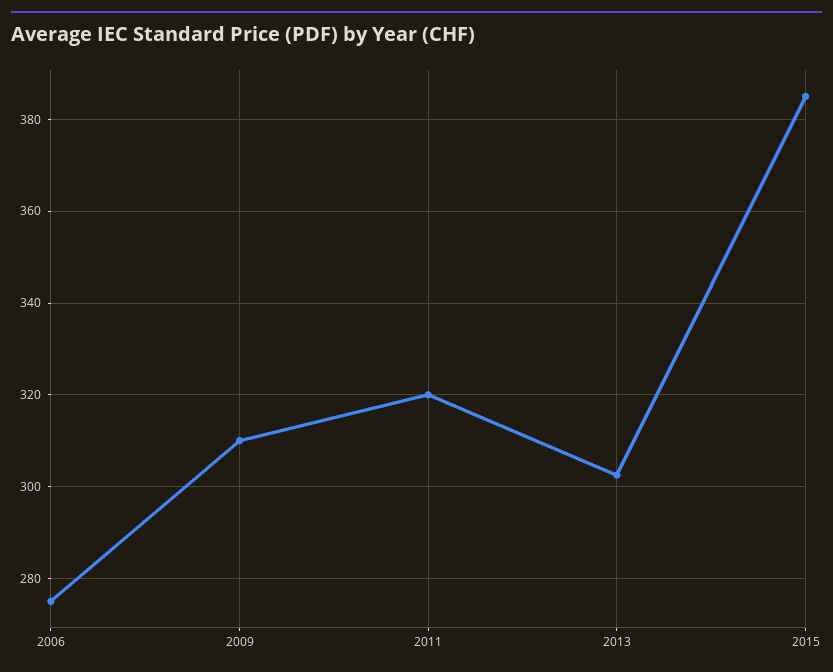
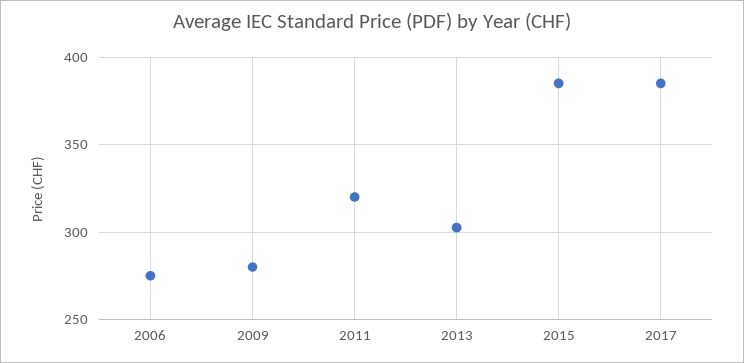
2009: 310 -> 280
2017: none -> 385

